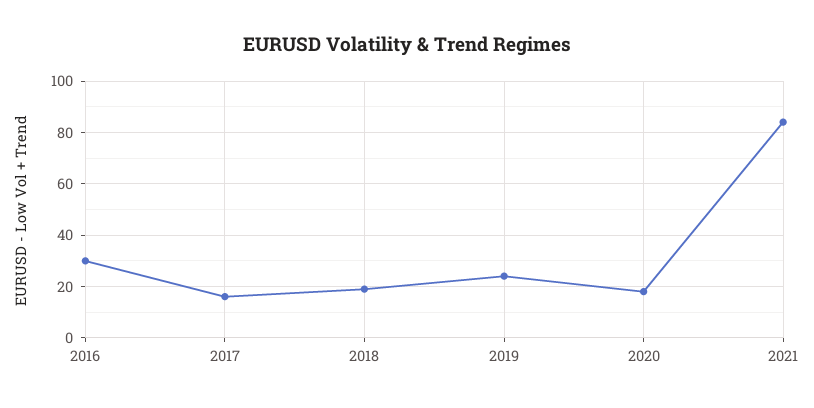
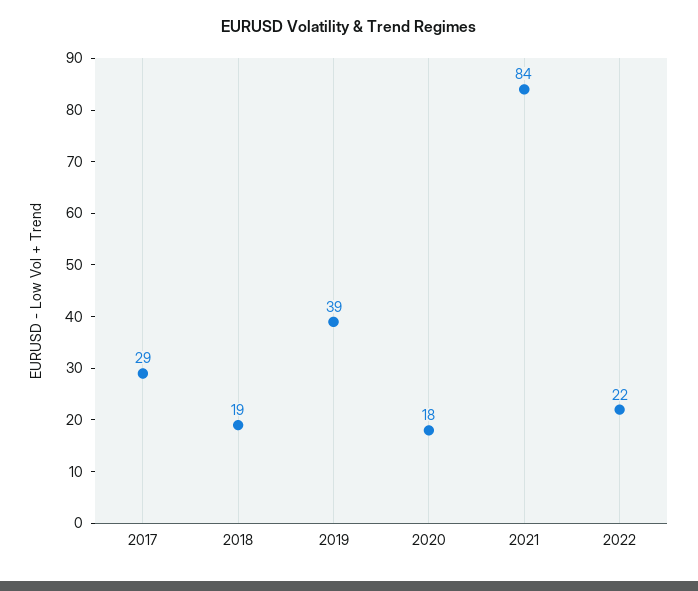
2016: 30 -> none
2017: 15 -> 29
2019: 25 -> 39
2022: none -> 22

